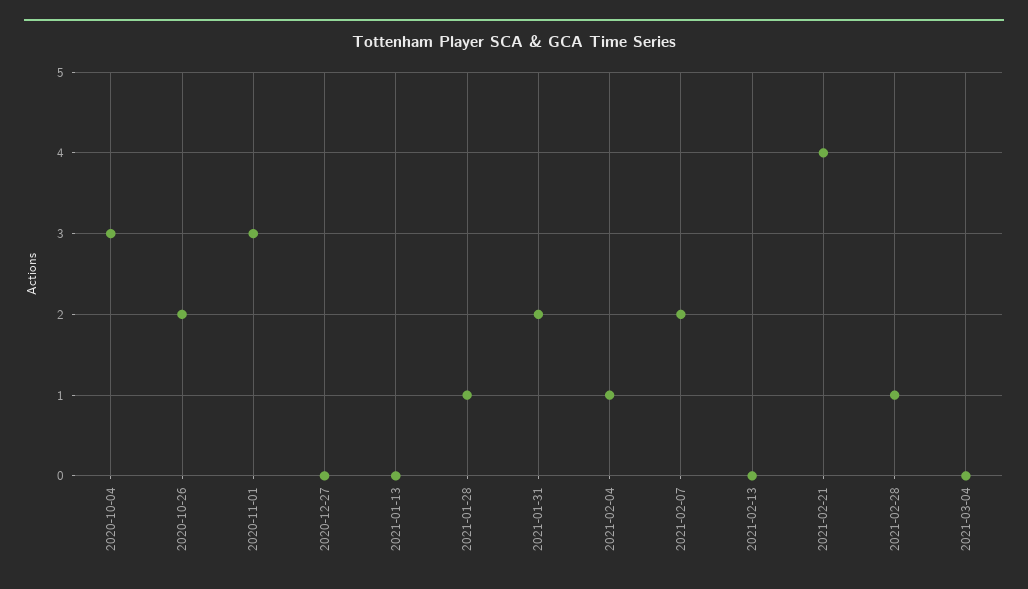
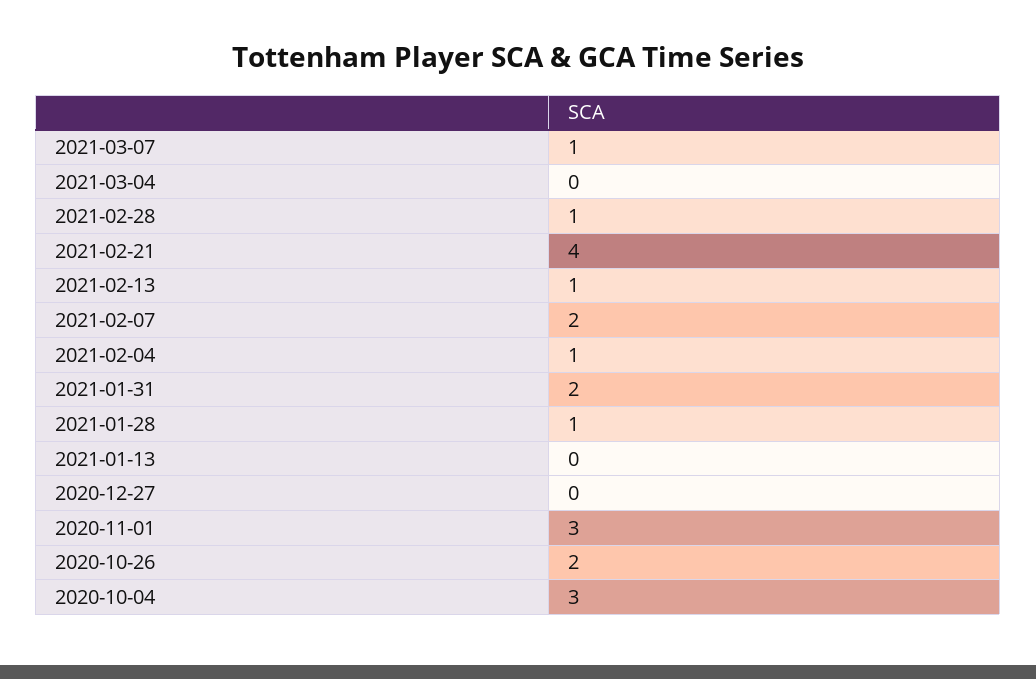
2021-02-13: 0 -> 1
2021-03-07: none -> 1

